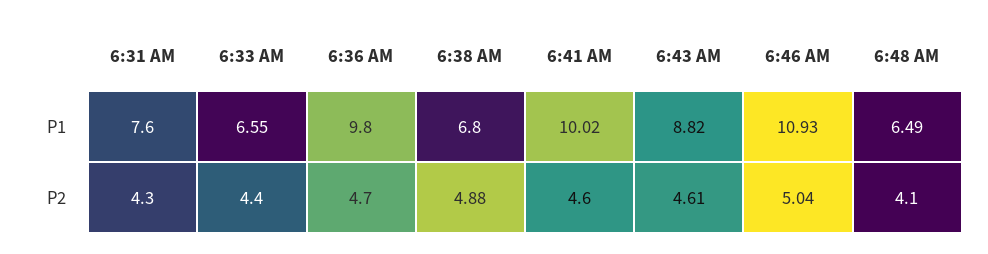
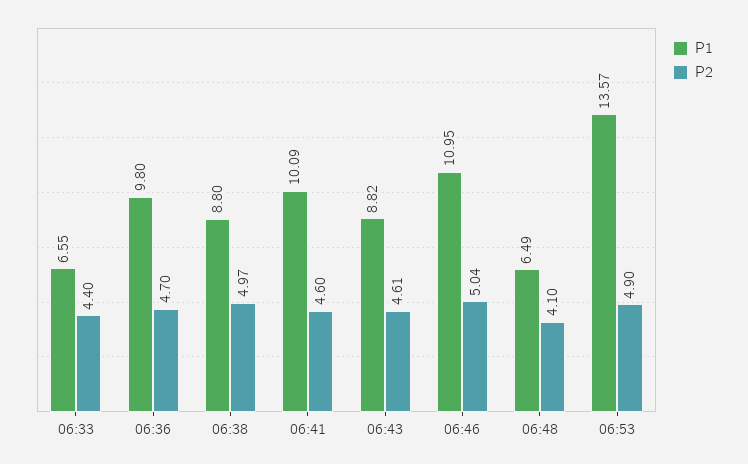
P1, 6:31 AM: 7.6 -> none
P1, 6:38 AM: 6.8 -> 8.8
P1, 6:41 AM: 10.02 -> 10.09
P1, 6:46 AM: 10.93 -> 10.95
P2, 6:31 AM: 4.3 -> none
P2, 6:38 AM: 4.88 -> 4.97
P1, 06:53: none -> 13.57
P2, 06:53: none -> 4.9

